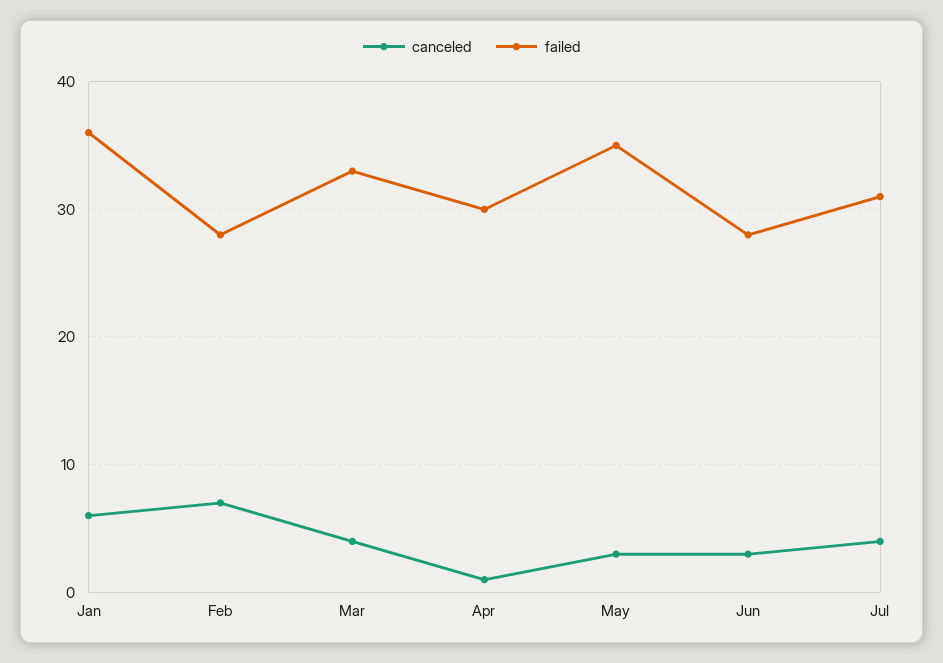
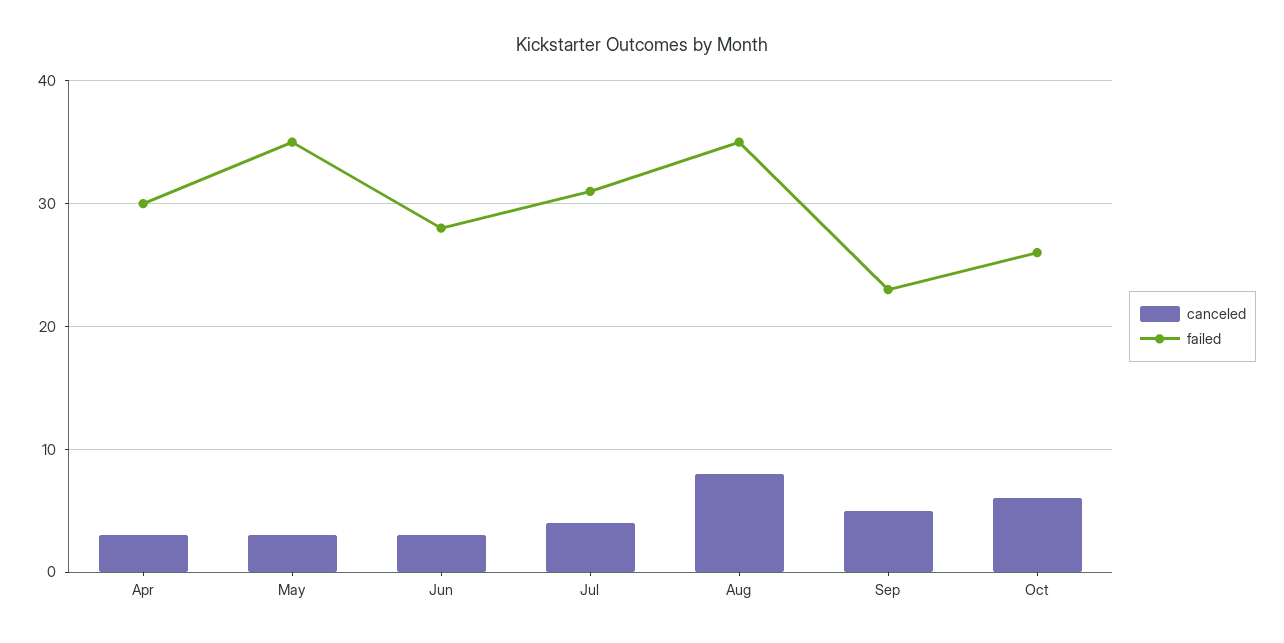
canceled, Jan: 6 -> none
failed, Jan: 36 -> none
canceled, Feb: 7 -> none
failed, Feb: 28 -> none
canceled, Mar: 4 -> none
failed, Mar: 33 -> none
canceled, Apr: 1 -> 3
canceled, Aug: none -> 8
failed, Aug: none -> 35
canceled, Sep: none -> 5
failed, Sep: none -> 23
canceled, Oct: none -> 6
failed, Oct: none -> 26

